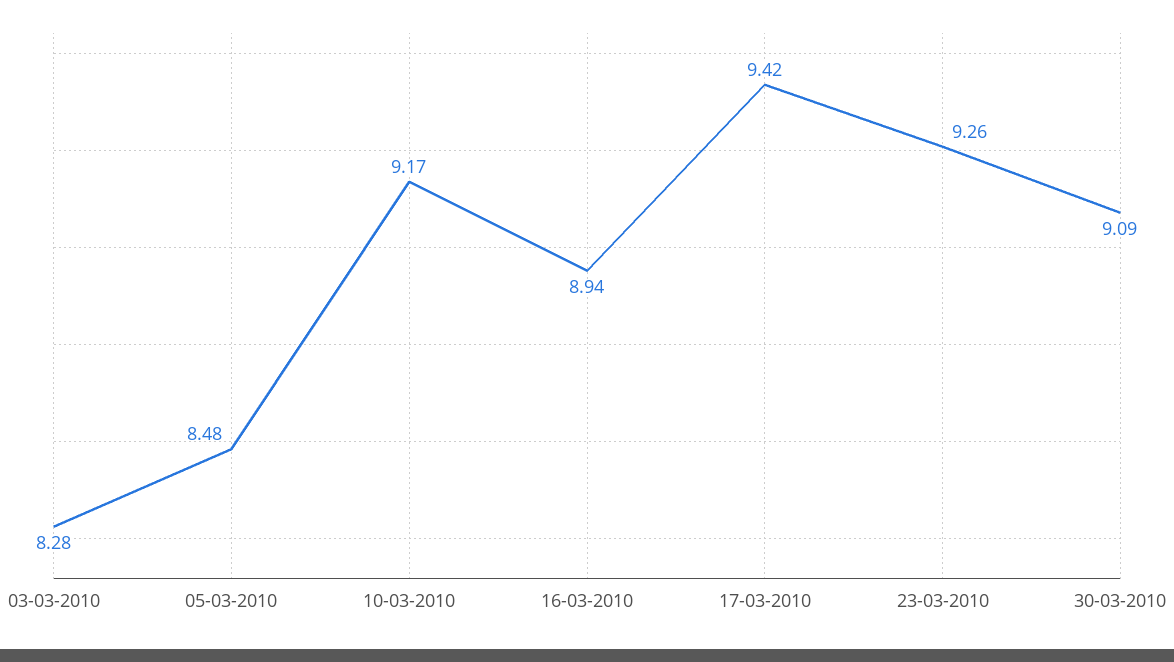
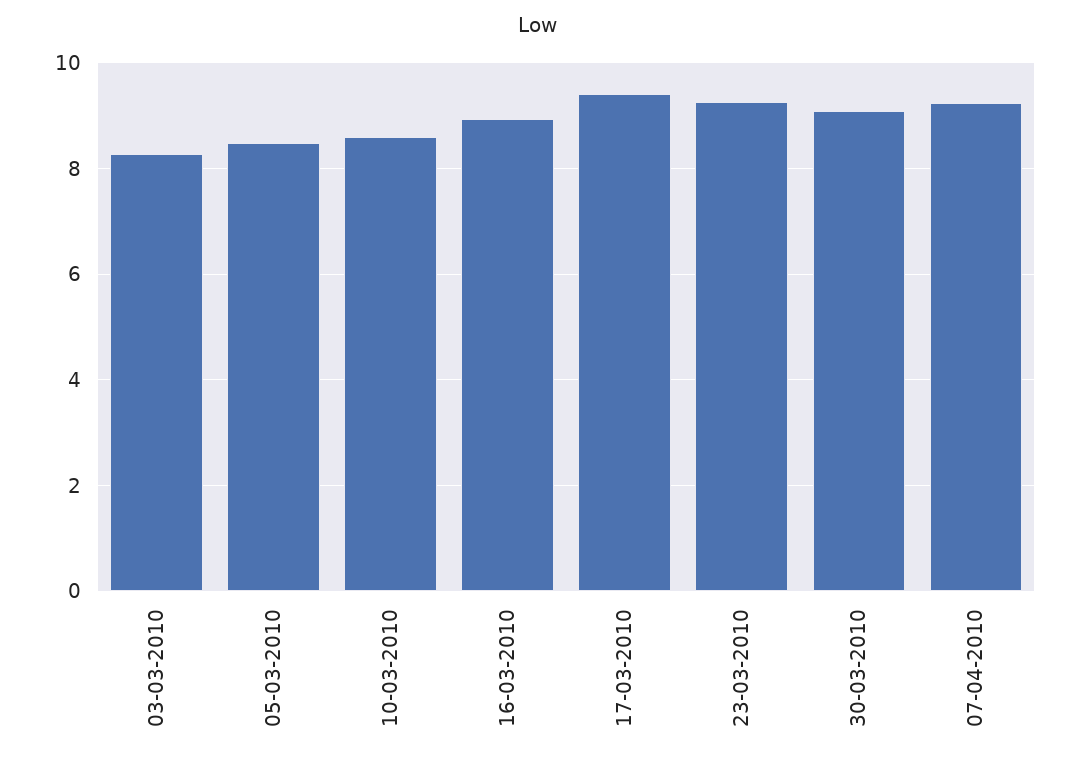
10-03-2010: 9.17 -> 8.6
07-04-2010: none -> 9.2

